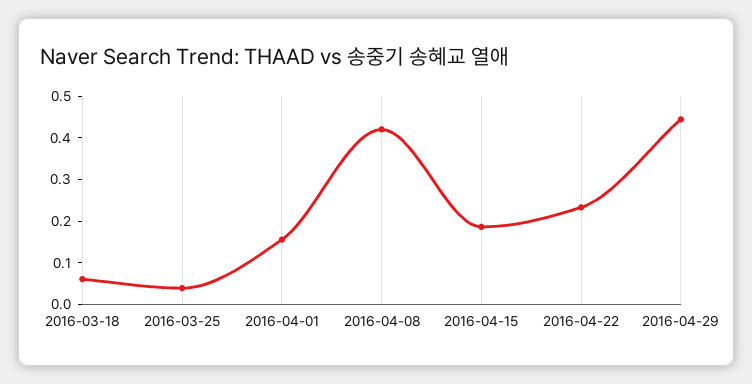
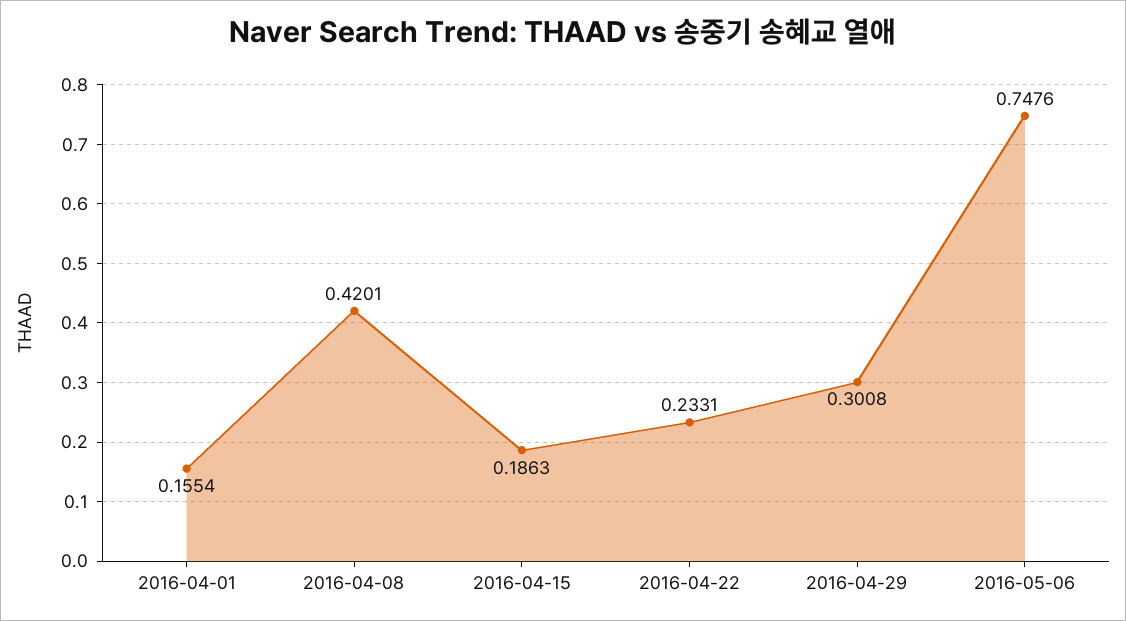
2016-03-18: 0.06 -> none
2016-03-25: 0.04 -> none
2016-04-29: 0.44 -> 0.3008
2016-05-06: none -> 0.7476

